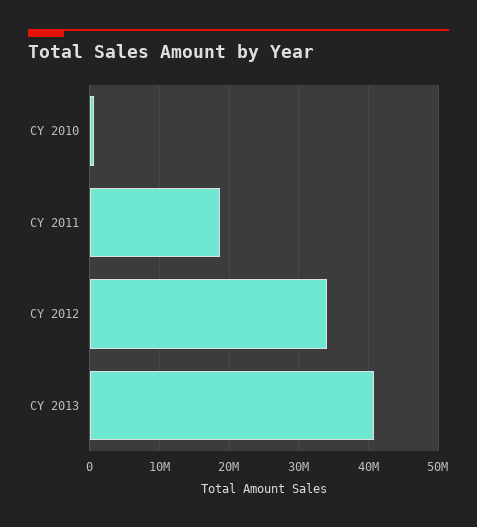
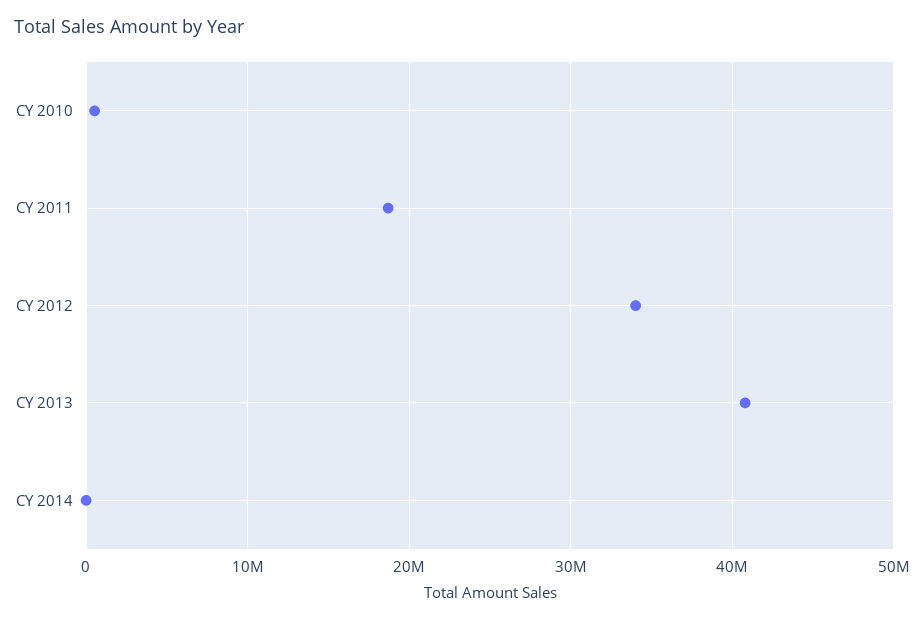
CY 2014: none -> 0

